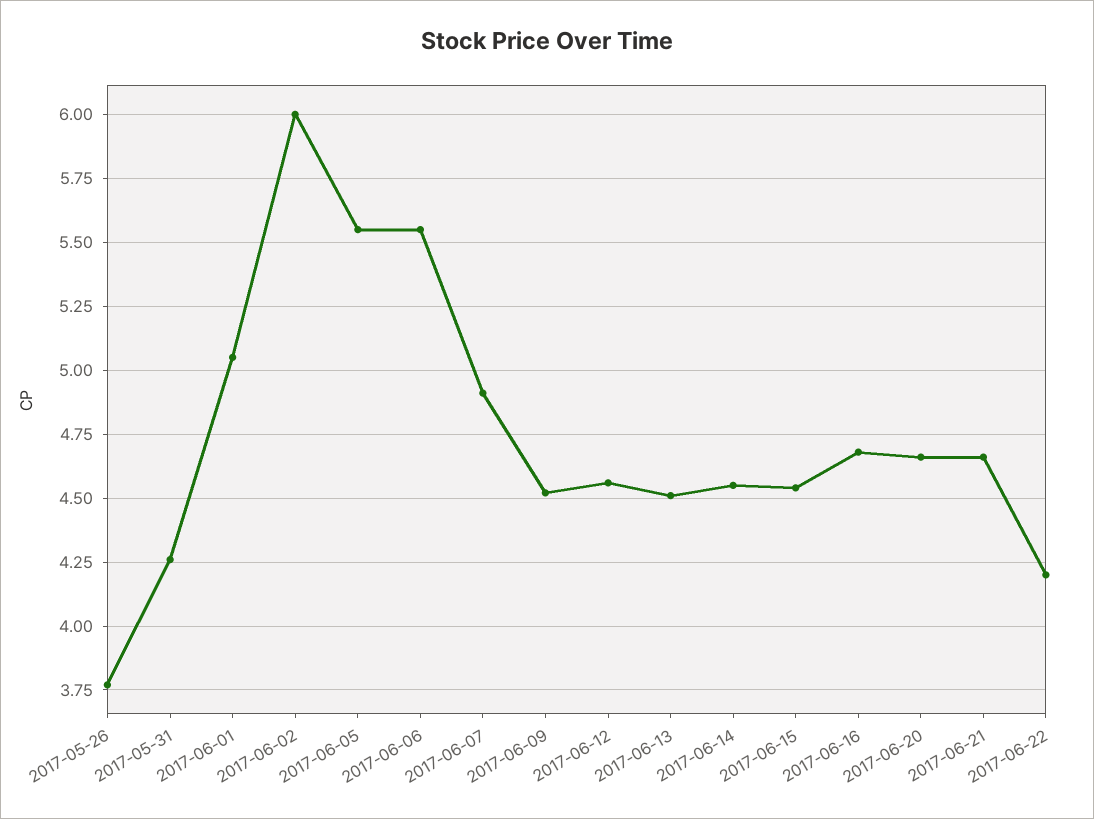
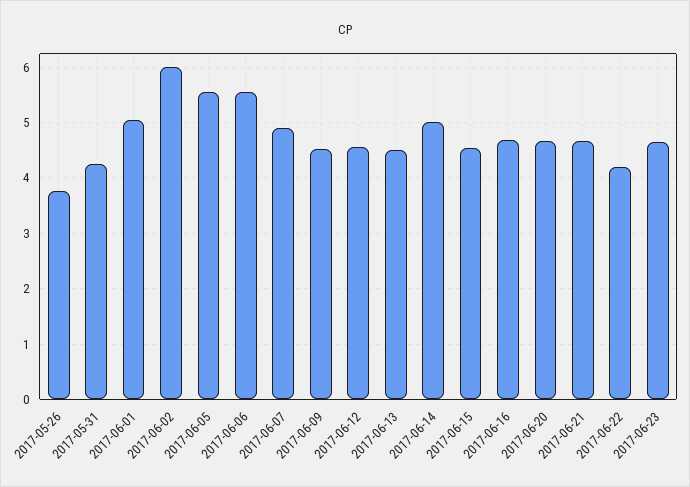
2017-06-14: 4.55 -> 5
2017-06-23: none -> 4.6

